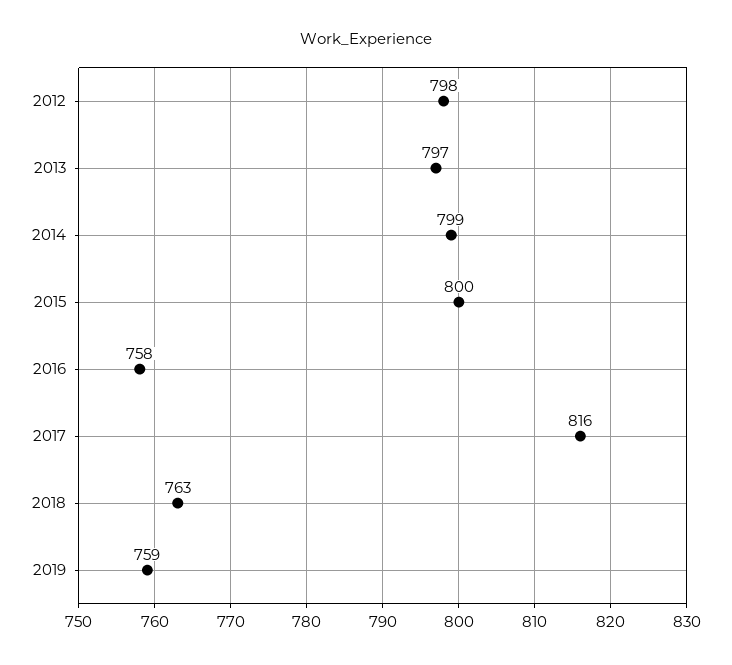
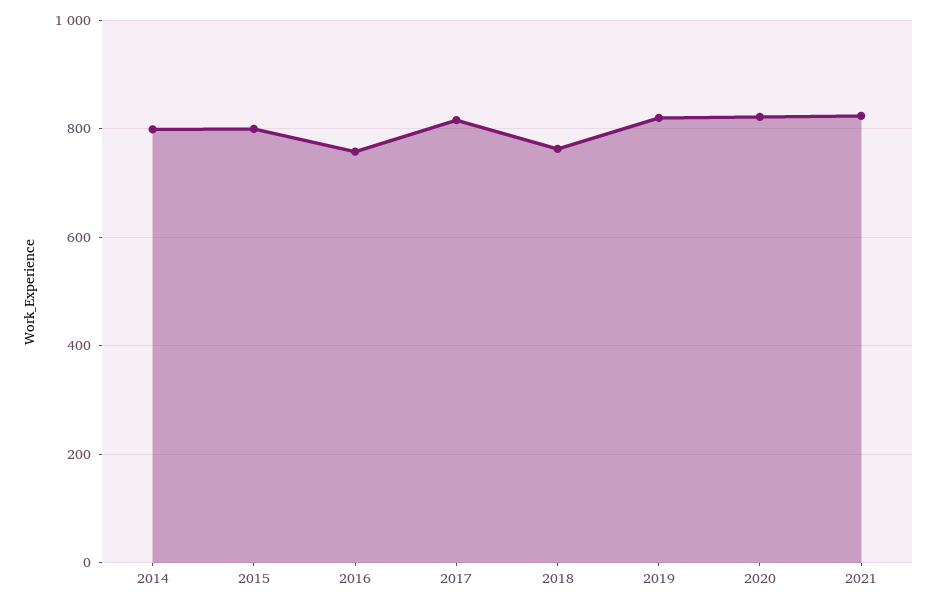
2012: 798 -> none
2013: 797 -> none
2019: 759 -> 820
2020: none -> 820
2021: none -> 820

